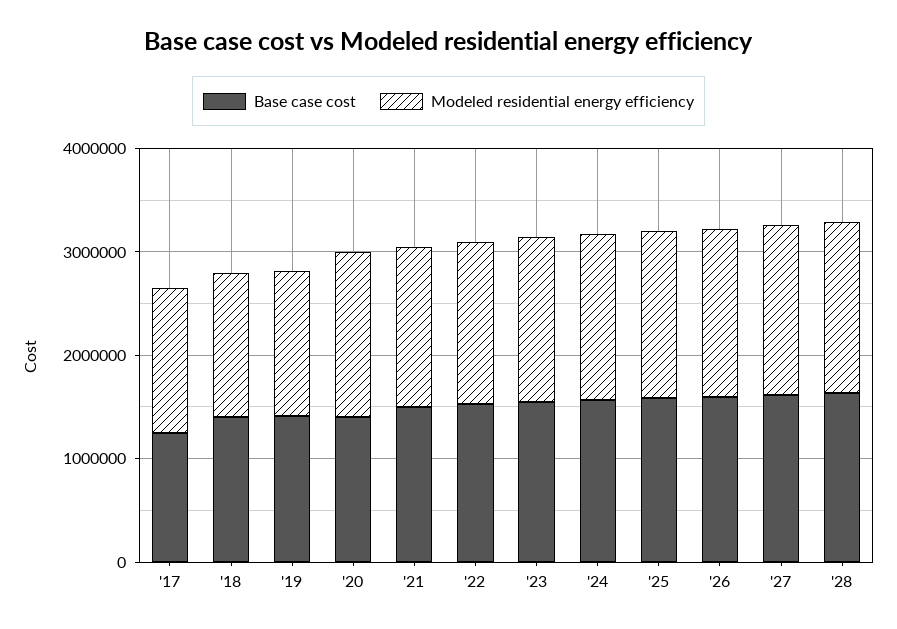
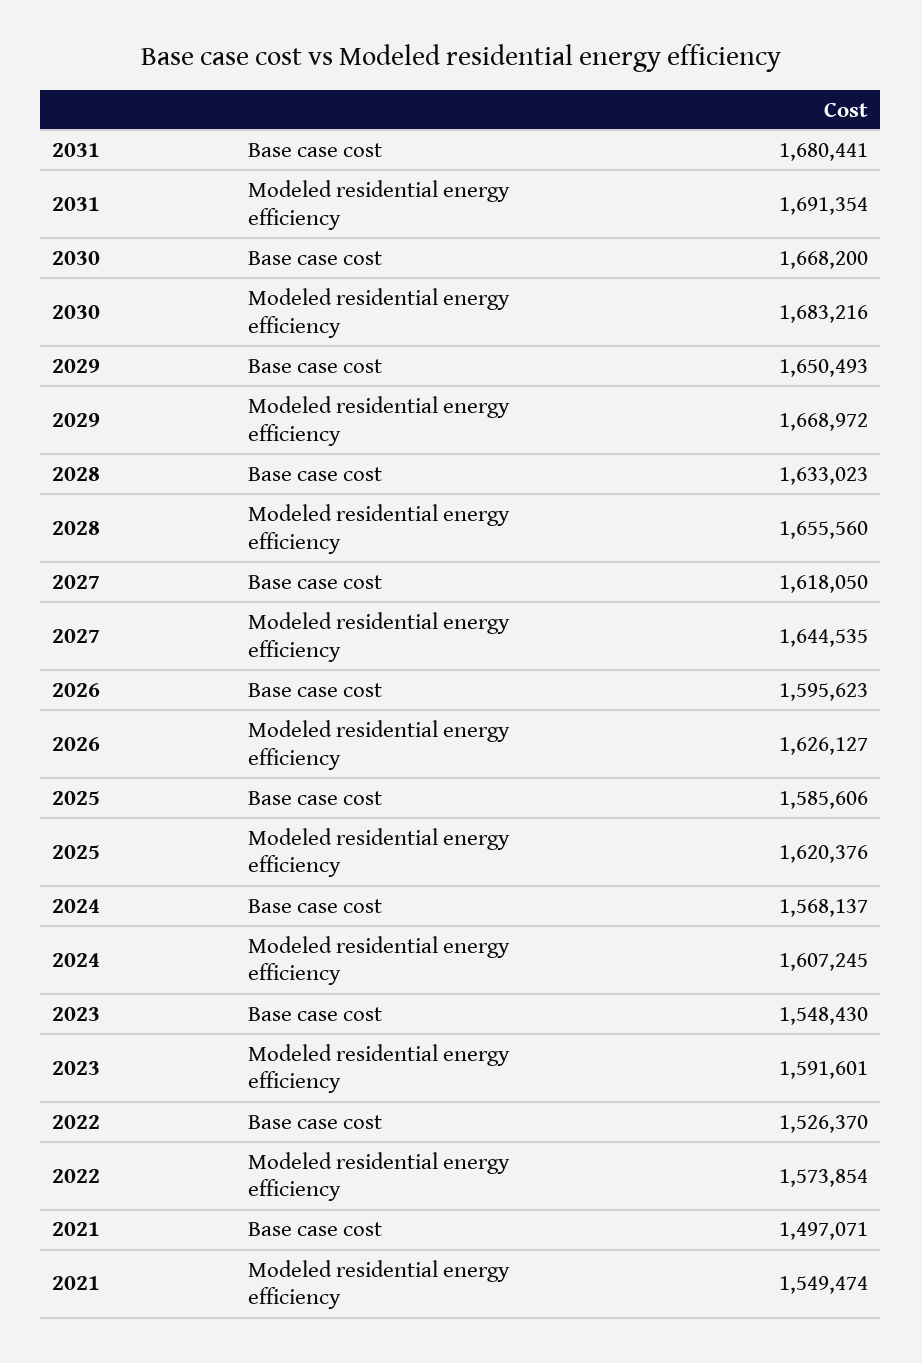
Base case cost, '17: 1200000 -> none
Modeled residential energy efficiency, '17: 1400000 -> none
Base case cost, '18: 1400000 -> none
Modeled residential energy efficiency, '18: 1400000 -> none
Base case cost, '19: 1400000 -> none
Modeled residential energy efficiency, '19: 1400000 -> none
Base case cost, '20: 1400000 -> none
Modeled residential energy efficiency, '20: 1600000 -> none
Base case cost, 2031: none -> 1680441
Modeled residential energy efficiency, 2031: none -> 1691354
Base case cost, 2030: none -> 1668200
Modeled residential energy efficiency, 2030: none -> 1683216
Base case cost, 2029: none -> 1650493
Modeled residential energy efficiency, 2029: none -> 1668972

